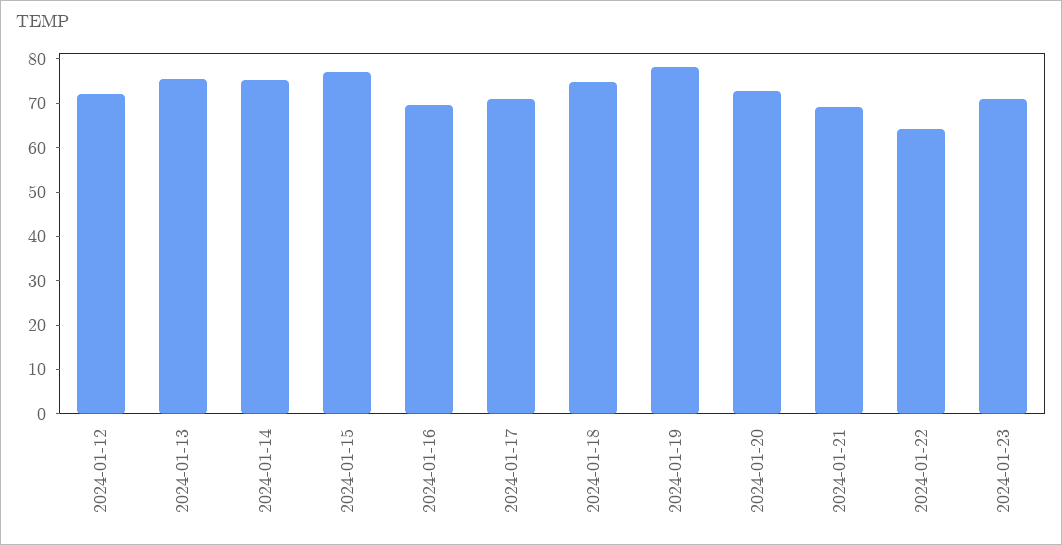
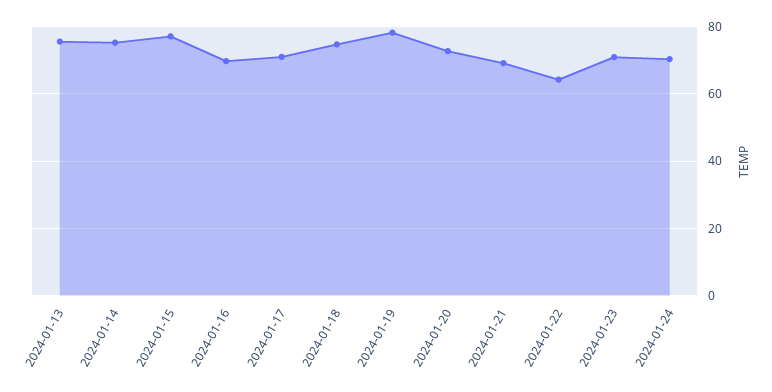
2024-01-12: 72 -> none
2024-01-24: none -> 70

